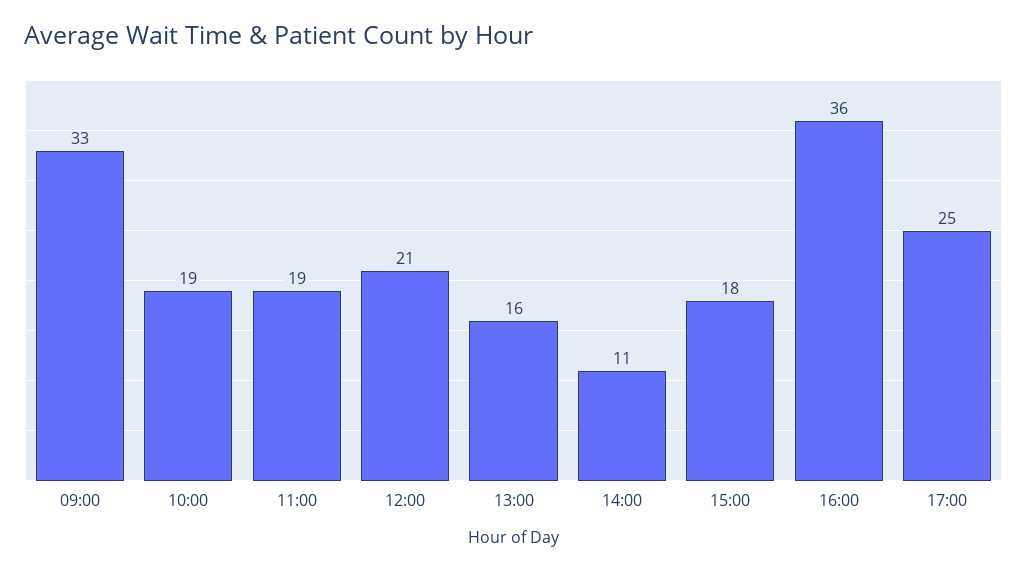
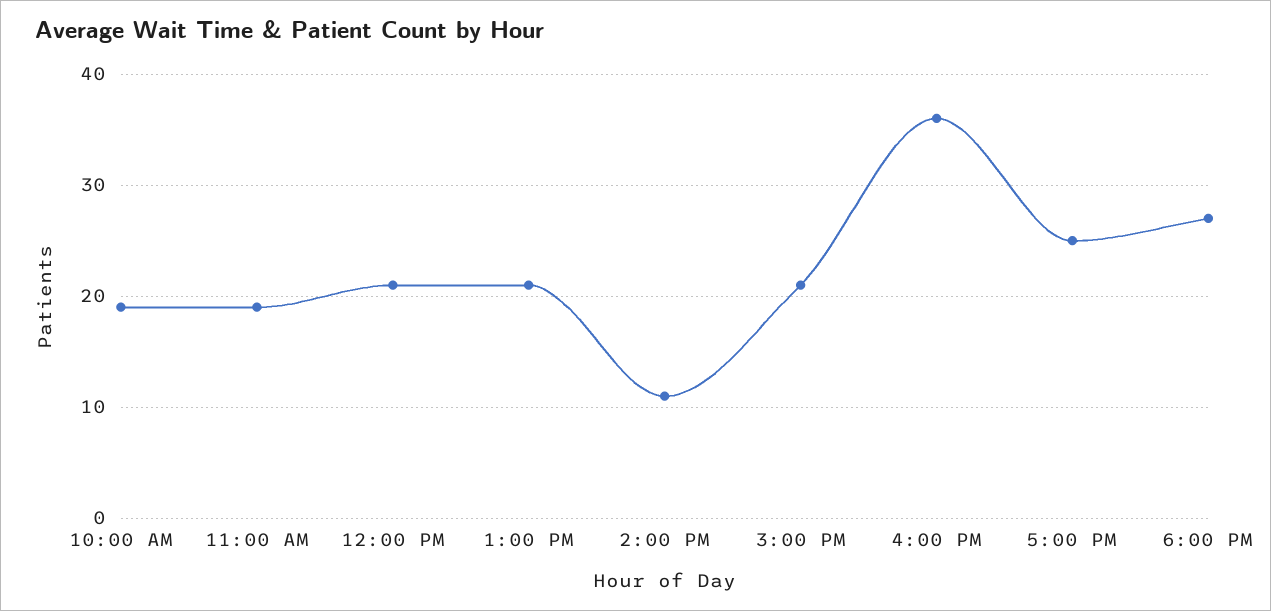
09:00: 33 -> none
13:00: 16 -> 21
15:00: 18 -> 21
6:00 PM: none -> 27

